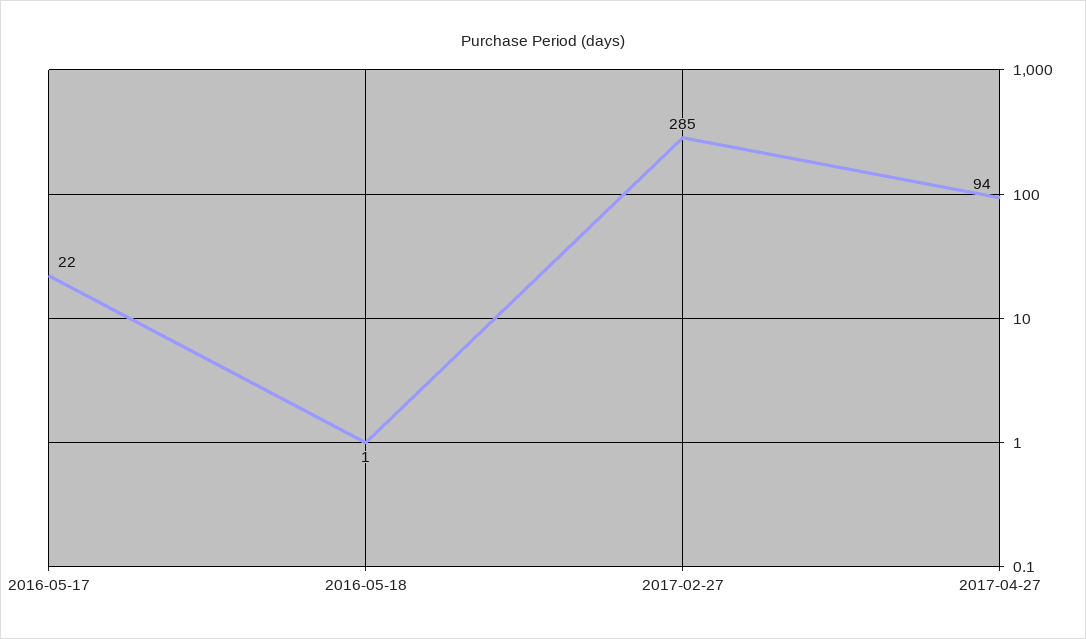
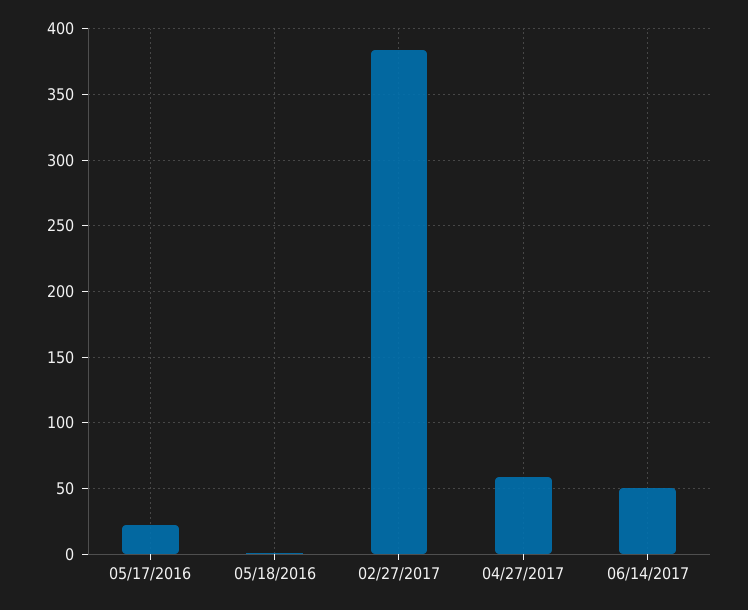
2017-02-27: 285 -> 385
2017-04-27: 94 -> 60
06/14/2017: none -> 50

